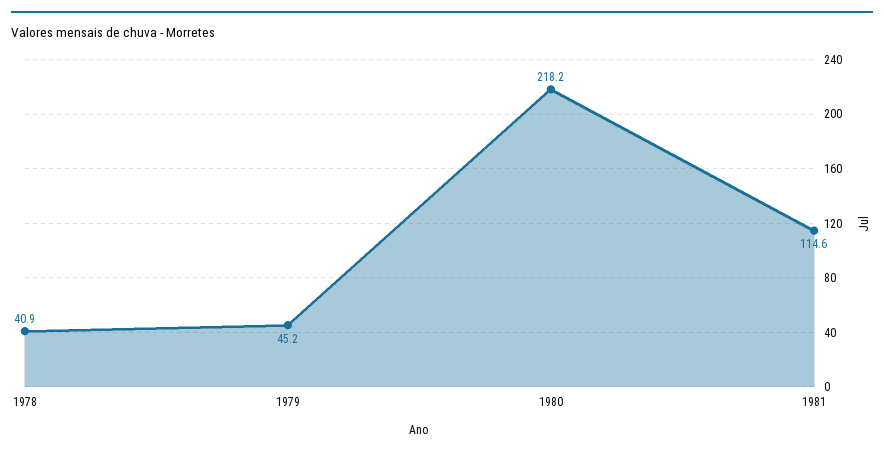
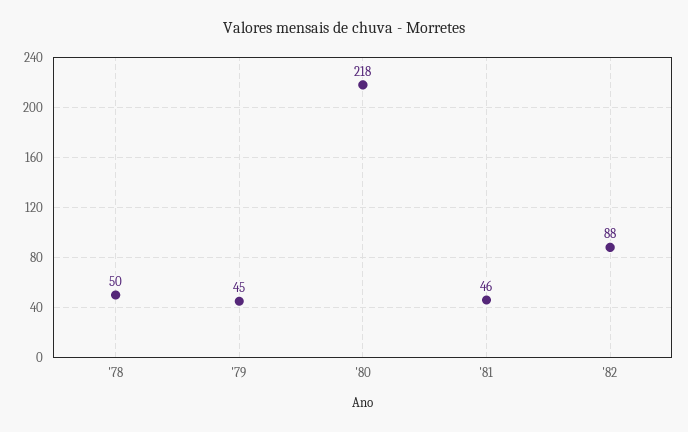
1978: 40.9 -> 50
1981: 114.6 -> 46
'82: none -> 88

